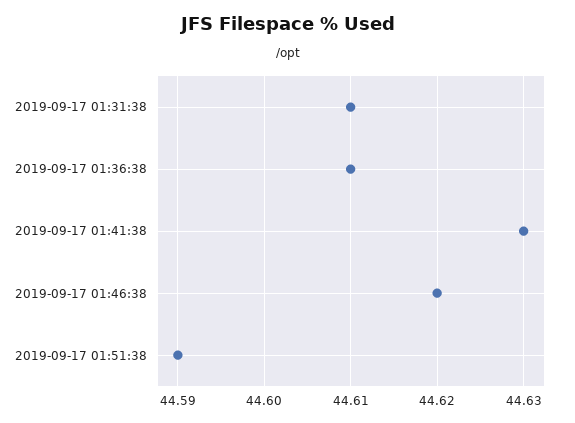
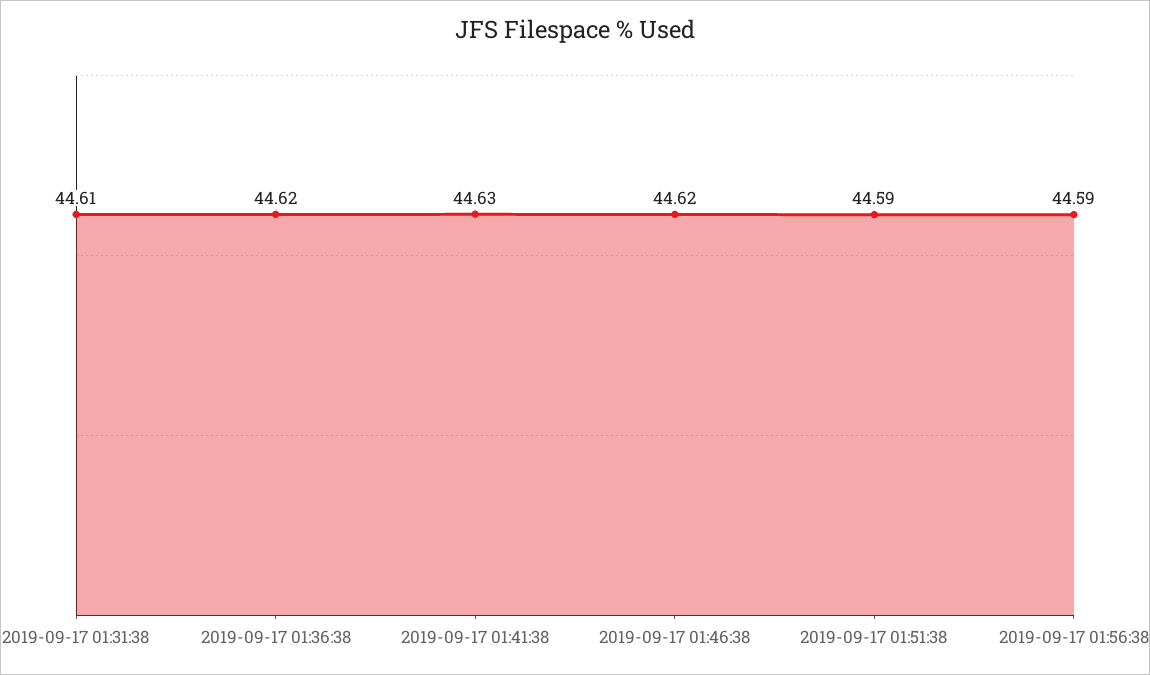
2019-09-17 01:36:38: 44.61 -> 44.62
2019-09-17 01:56:38: none -> 44.59

